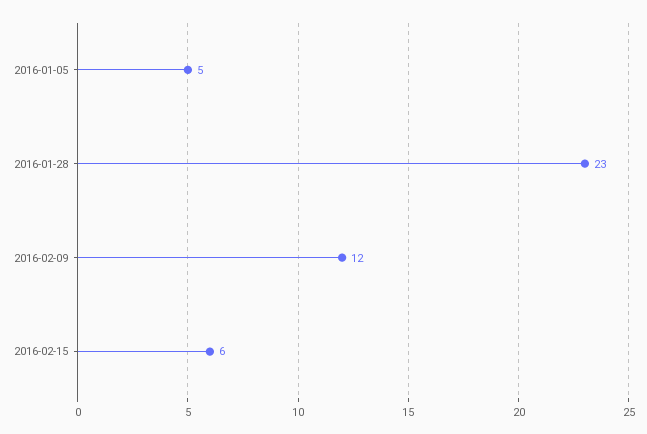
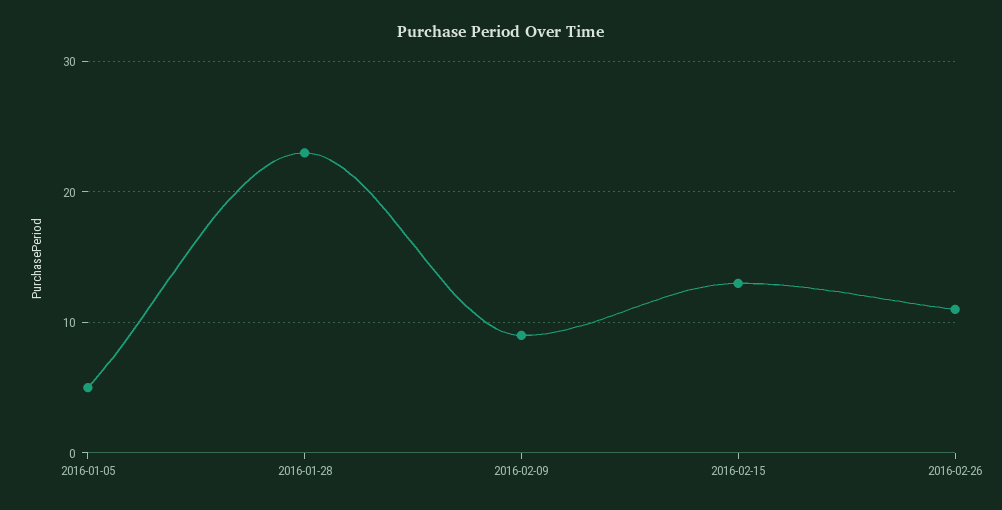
2016-02-09: 12 -> 9
2016-02-15: 6 -> 13
2016-02-26: none -> 11

